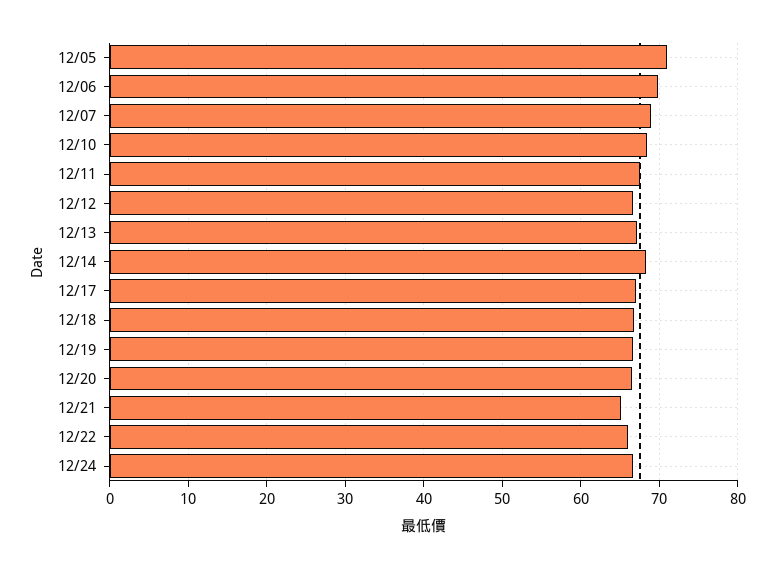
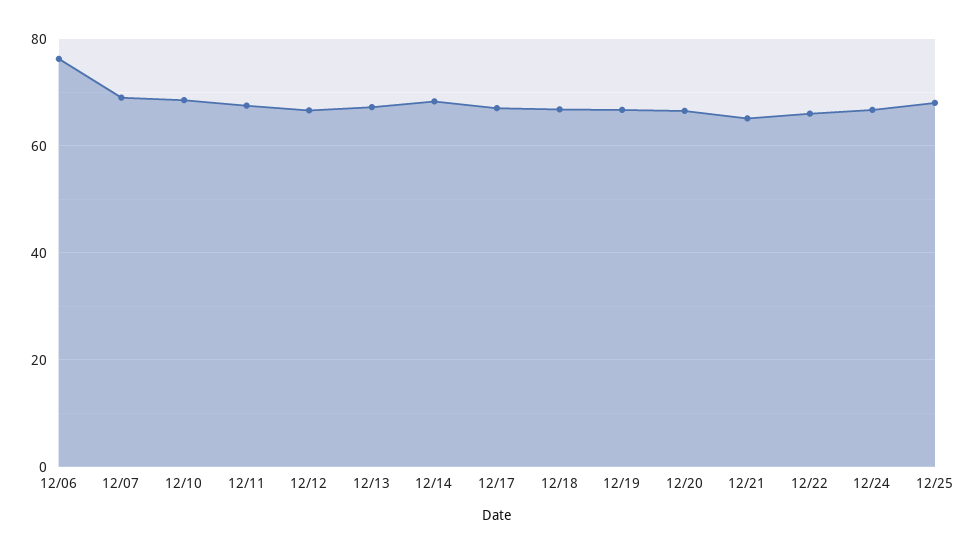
12/05: 71 -> none
12/06: 70 -> 76
12/25: none -> 68

